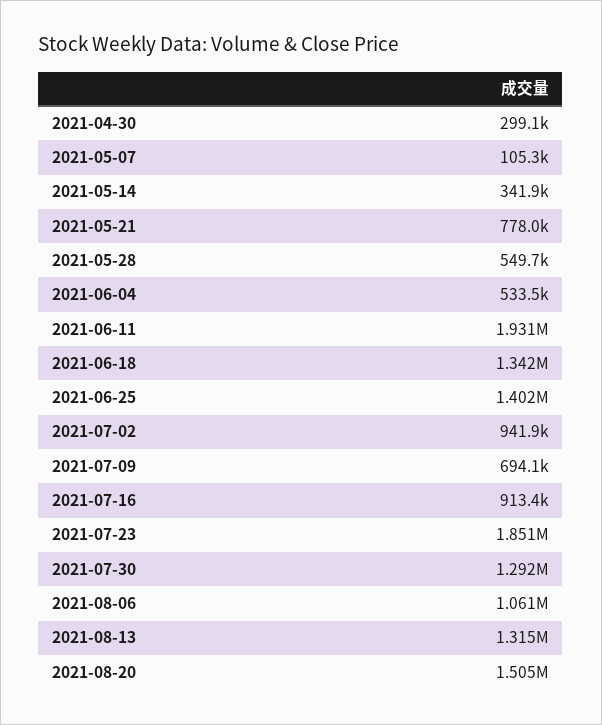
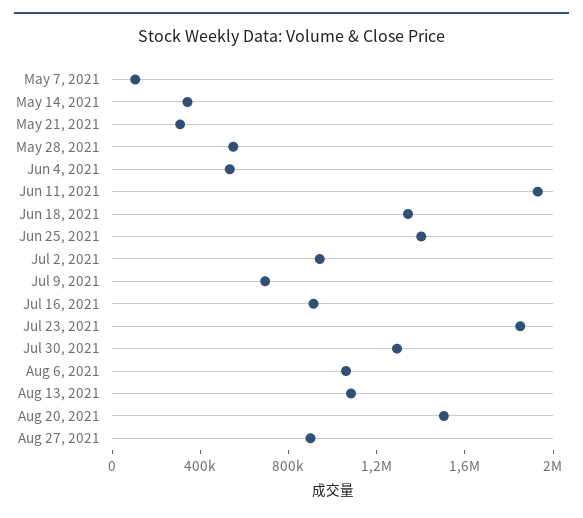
2021-04-30: 299100 -> none
2021-05-21: 778000 -> 300000
2021-08-13: 1315000 -> 1100000
Aug 27, 2021: none -> 900000

